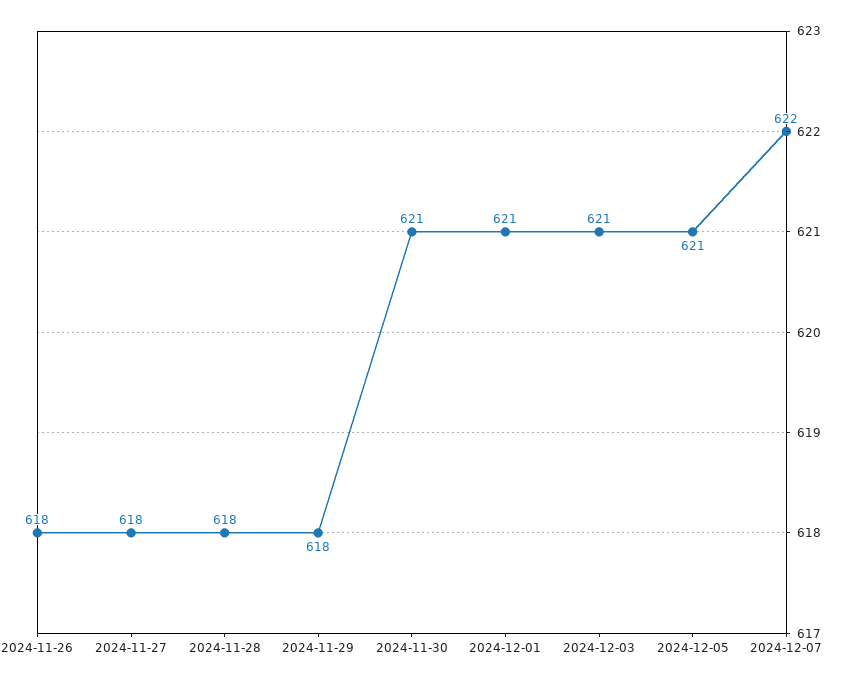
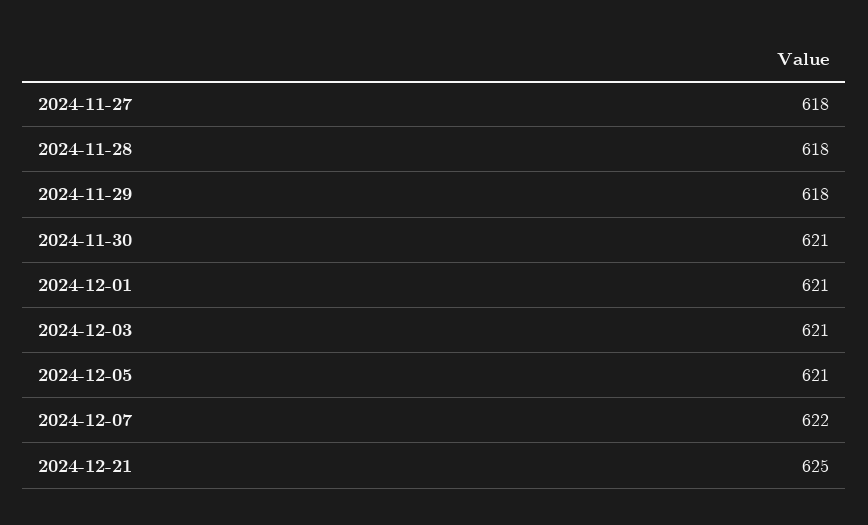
2024-11-26: 618 -> none
2024-12-21: none -> 625

